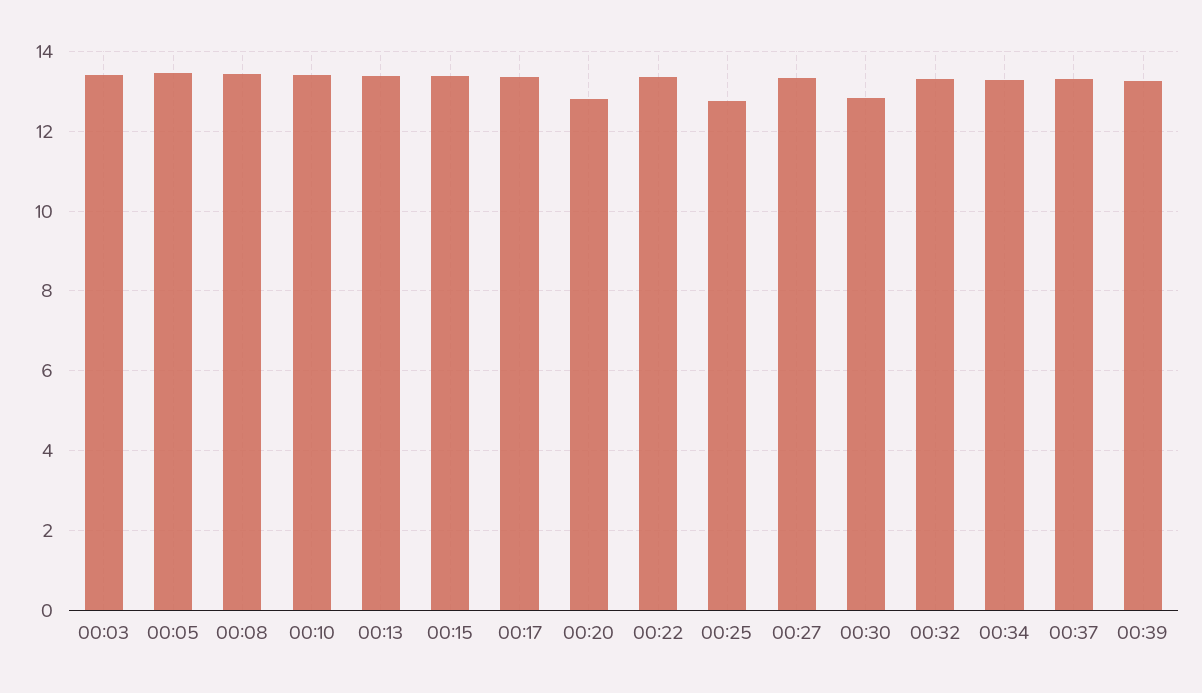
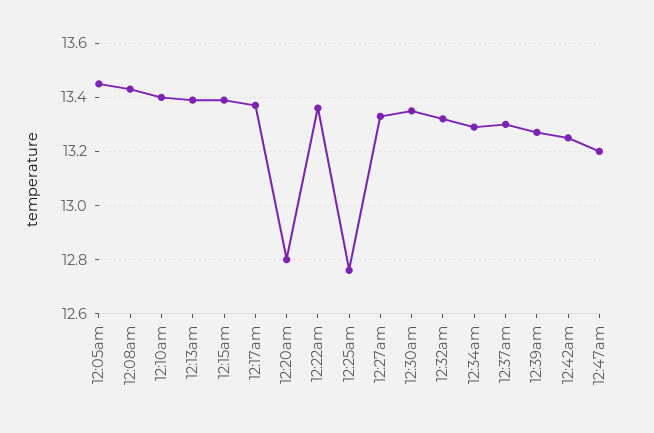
00:03: 13.4 -> none
00:30: 12.8 -> 13.35
12:42am: none -> 13.25
12:47am: none -> 13.2

